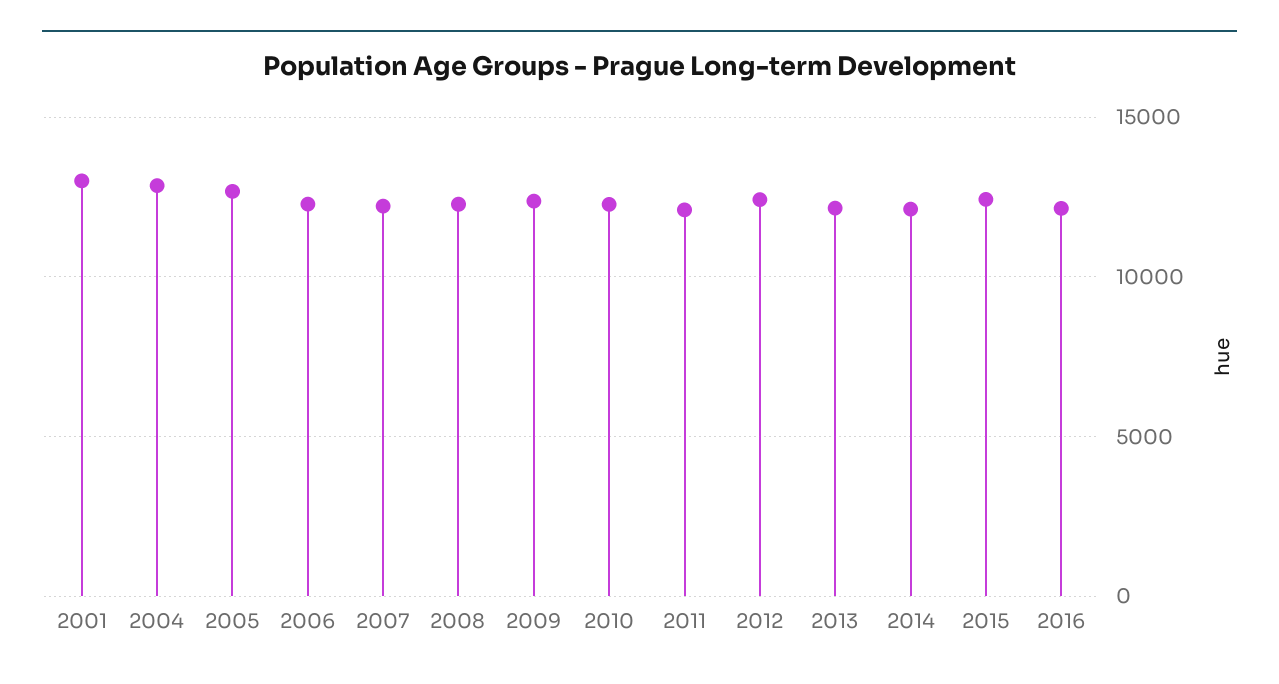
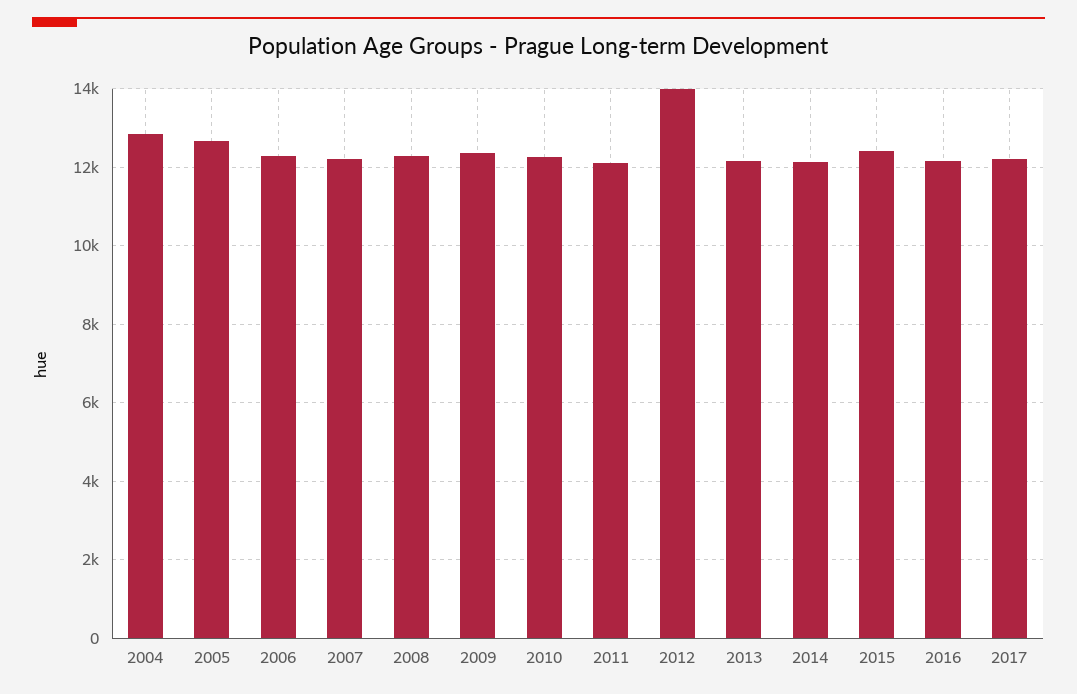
2001: 13000 -> none
2012: 12500 -> 14000
2017: none -> 12200

